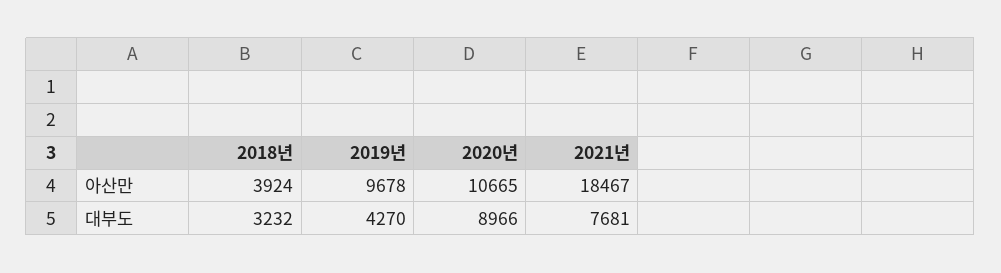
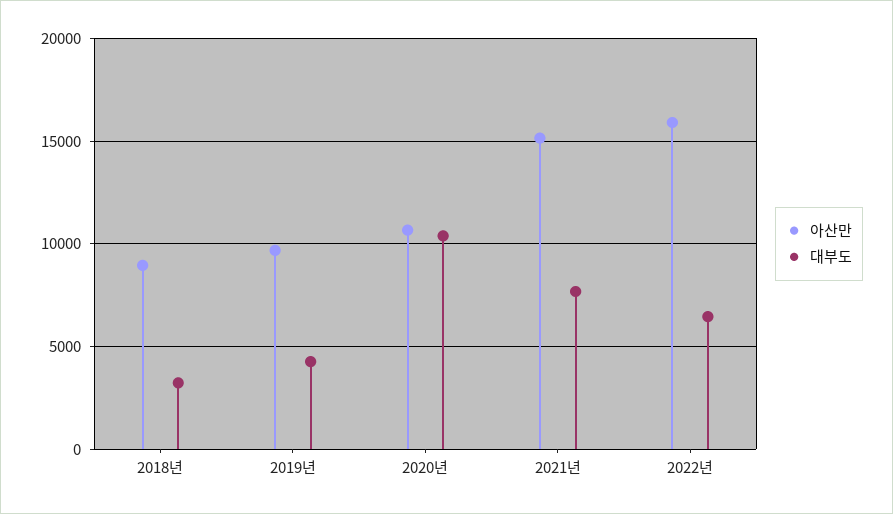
아산만, 2018년: 3924 -> 9000
아산만, 2021년: 18467 -> 15000
대부도, 2020년: 8966 -> 10500
아산만, 2022년: none -> 16000
대부도, 2022년: none -> 6500

